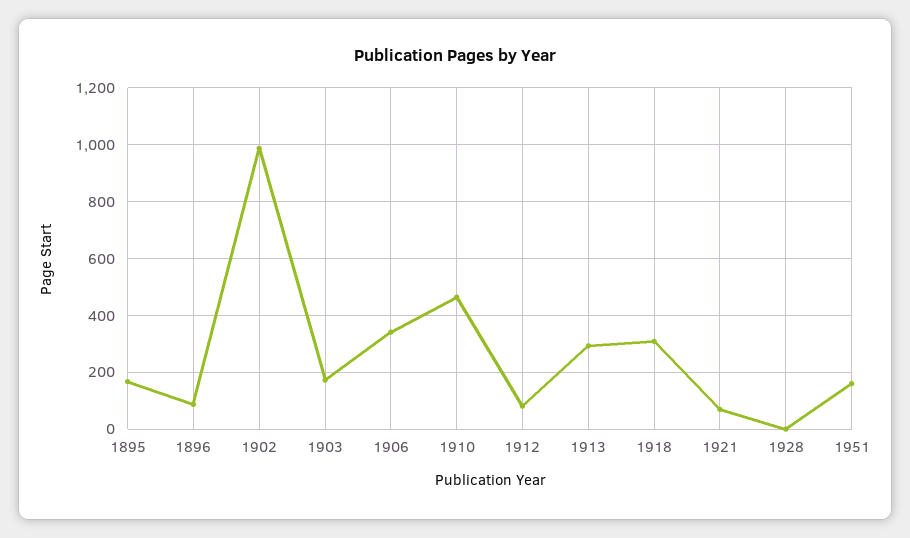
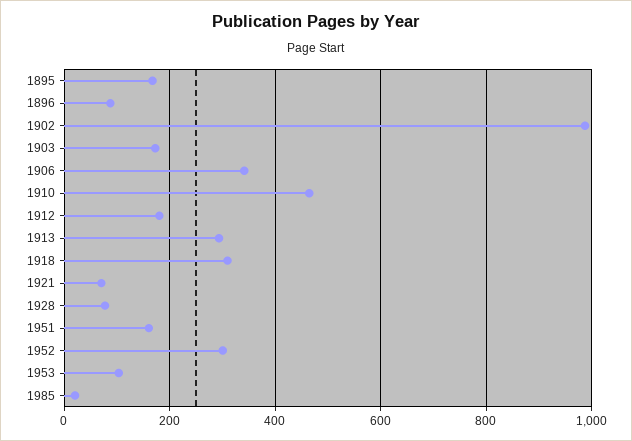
1912: 75 -> 180
1928: 0 -> 80
1952: none -> 300
1953: none -> 100
1985: none -> 20

